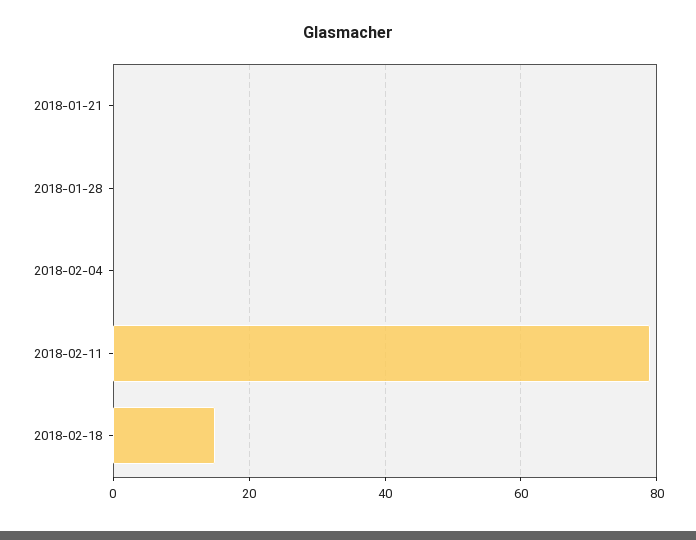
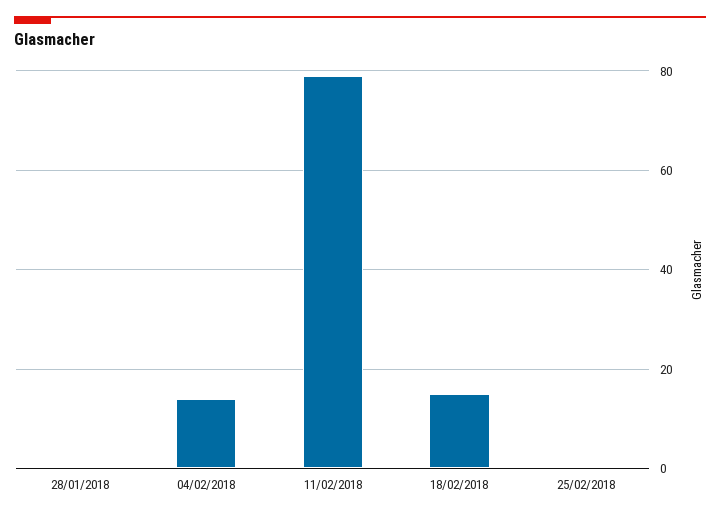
2018-01-21: 0 -> none
2018-02-04: 0 -> 15
25/02/2018: none -> 0

